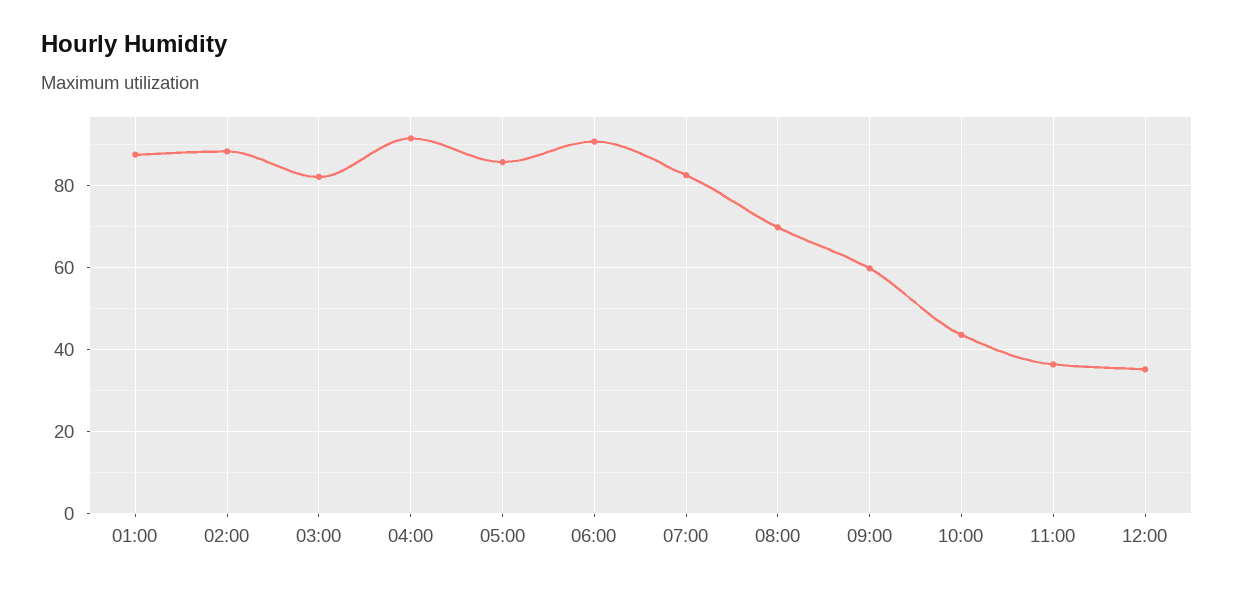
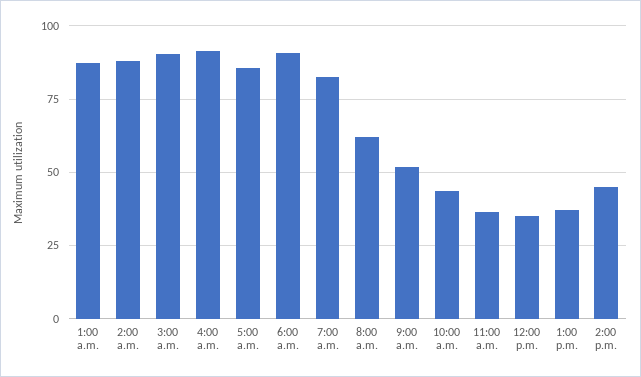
03:00: 82 -> 90
08:00: 70 -> 62.5
09:00: 60 -> 52.5
1:00 p.m.: none -> 37.5
2:00 p.m.: none -> 45

